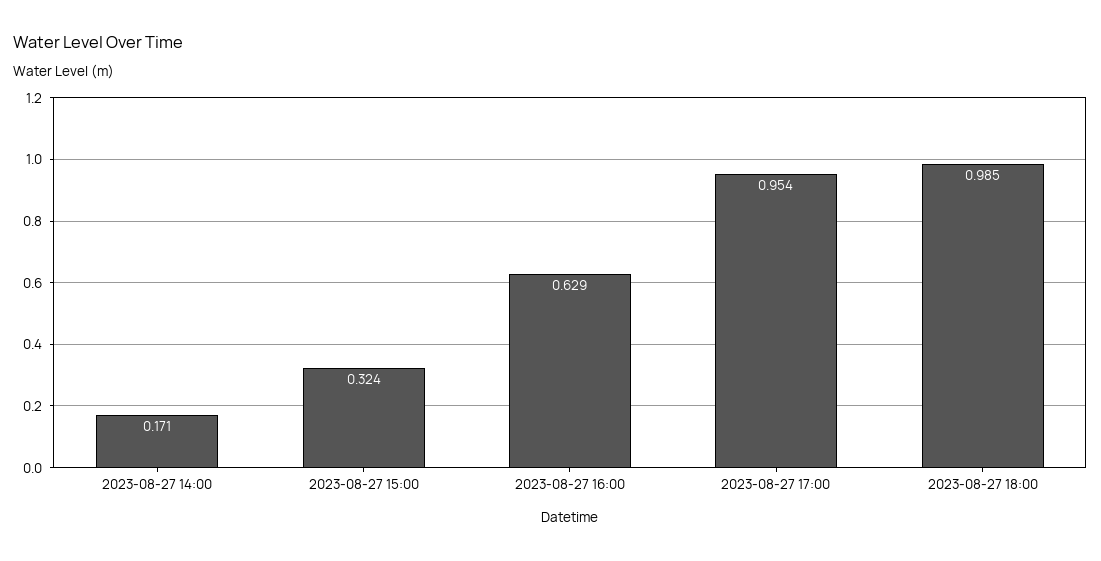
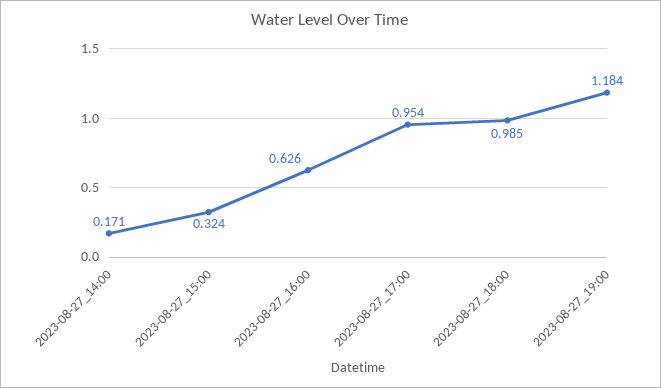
2023-08-27 16:00: 0.629 -> 0.626
2023-08-27_19:00: none -> 1.184

